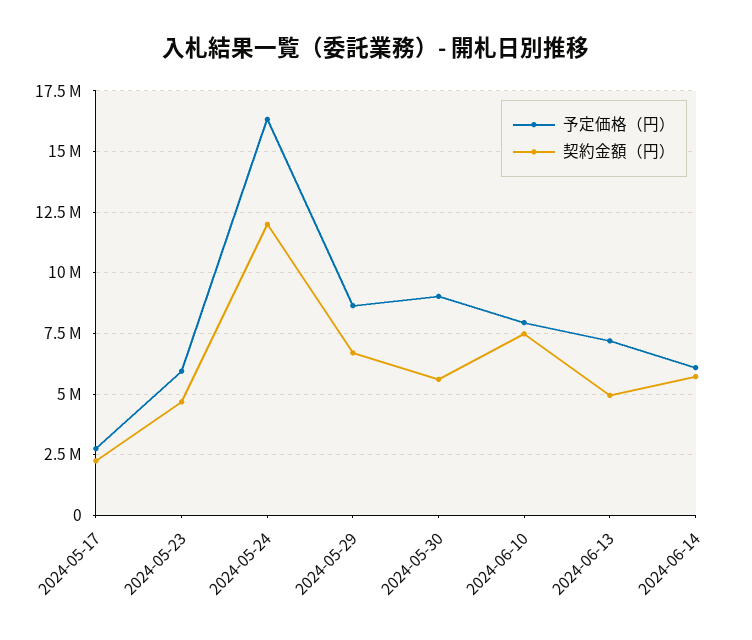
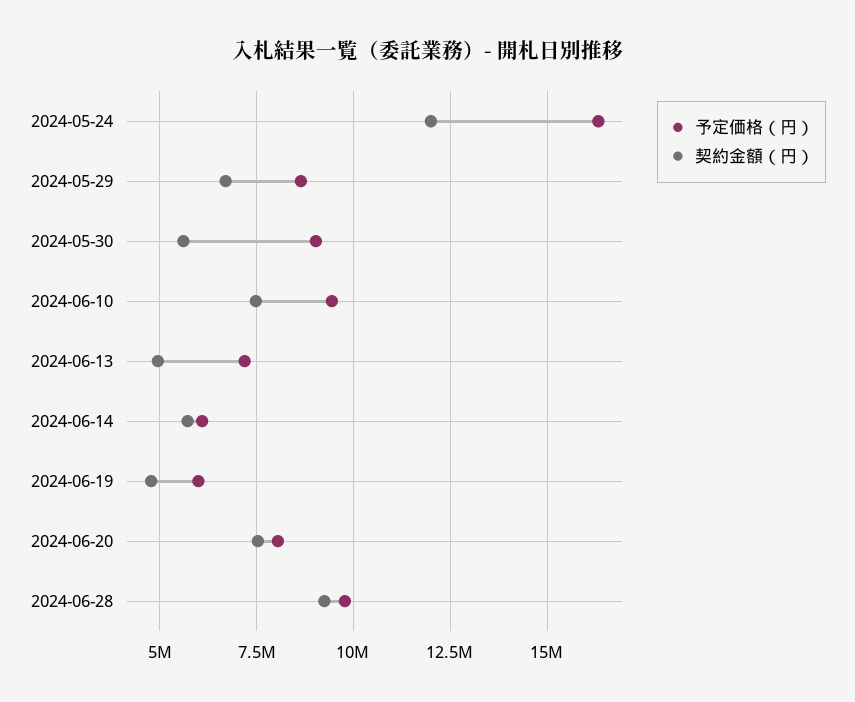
予定価格（円）, 2024-05-17: 2750000 -> none
契約金額（円）, 2024-05-17: 2250000 -> none
予定価格（円）, 2024-05-23: 6000000 -> none
契約金額（円）, 2024-05-23: 4750000 -> none
予定価格（円）, 2024-06-10: 8000000 -> 9500000
予定価格（円）, 2024-06-19: none -> 6000000
契約金額（円）, 2024-06-19: none -> 4750000
予定価格（円）, 2024-06-20: none -> 8000000
契約金額（円）, 2024-06-20: none -> 7500000
予定価格（円）, 2024-06-28: none -> 9750000
契約金額（円）, 2024-06-28: none -> 9250000

